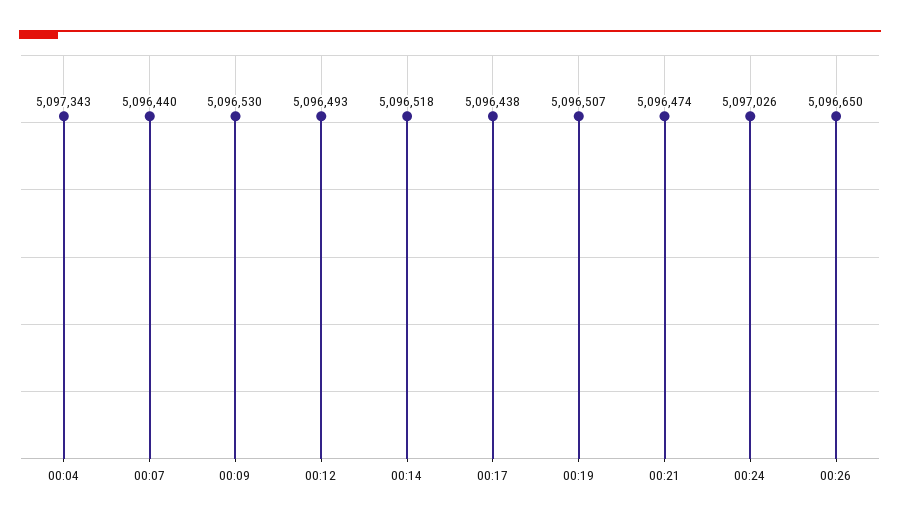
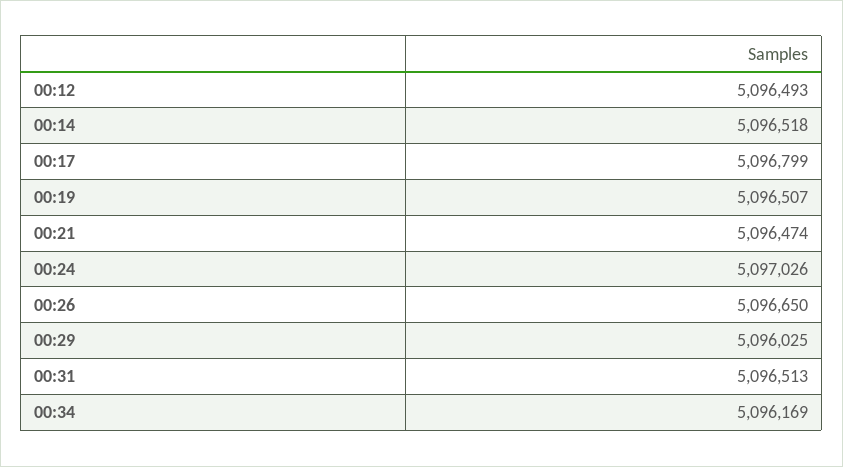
00:04: 5097343 -> none
00:07: 5096440 -> none
00:09: 5096530 -> none
00:17: 5096438 -> 5096799
00:29: none -> 5096025
00:31: none -> 5096513
00:34: none -> 5096169

